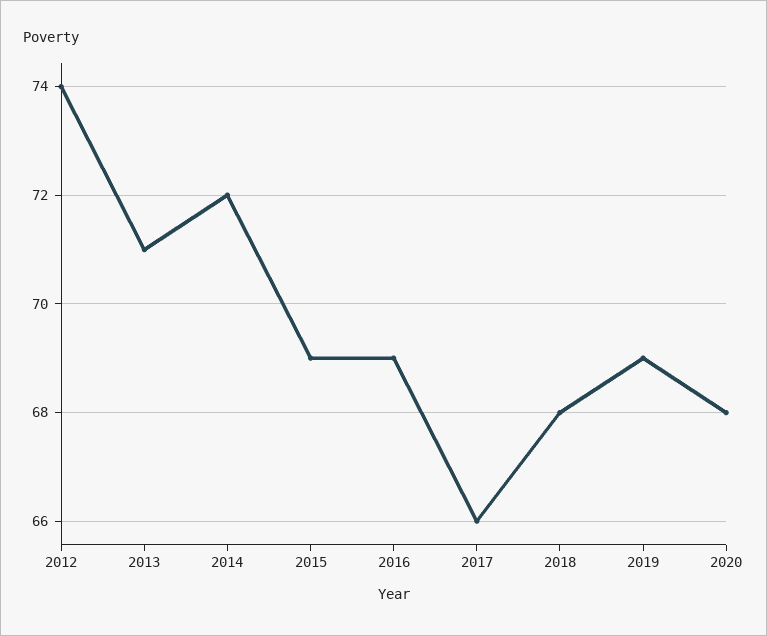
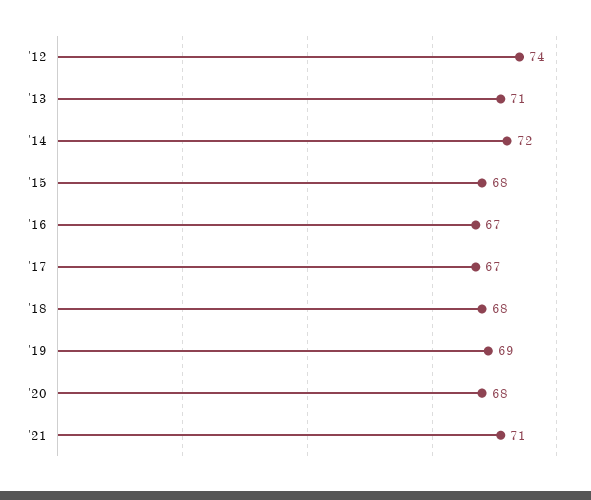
2015: 69 -> 68
2016: 69 -> 67
2017: 66 -> 67
'21: none -> 71

